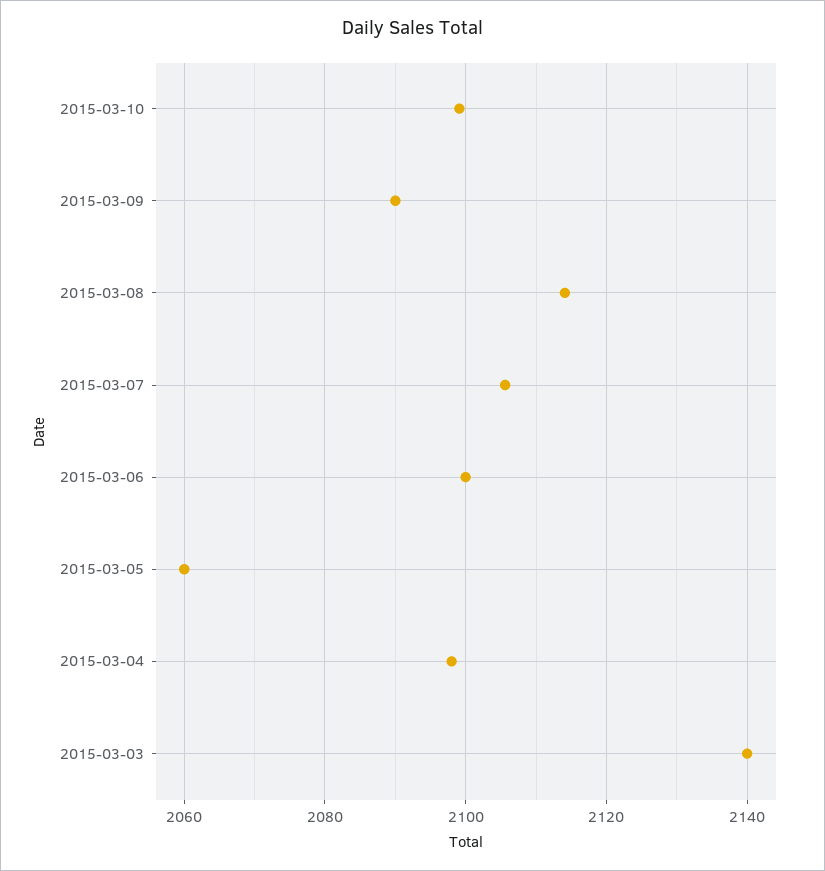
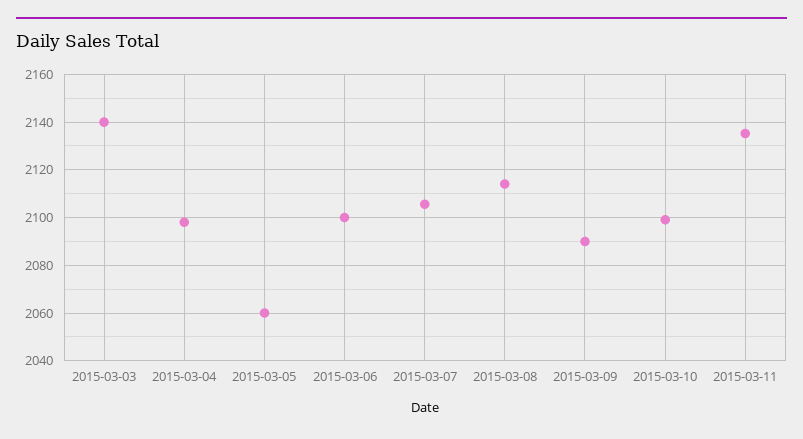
2015-03-11: none -> 2135

